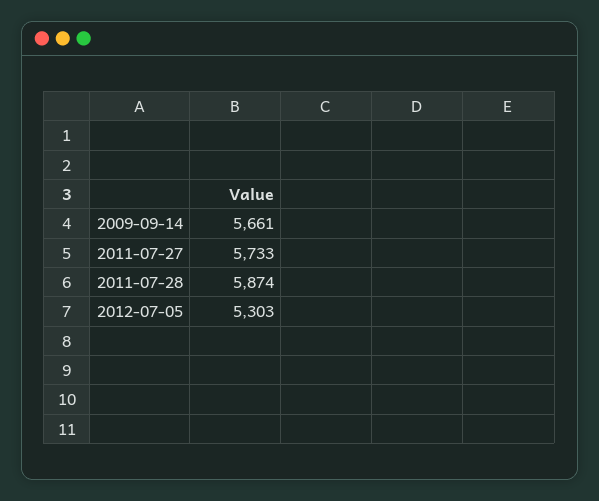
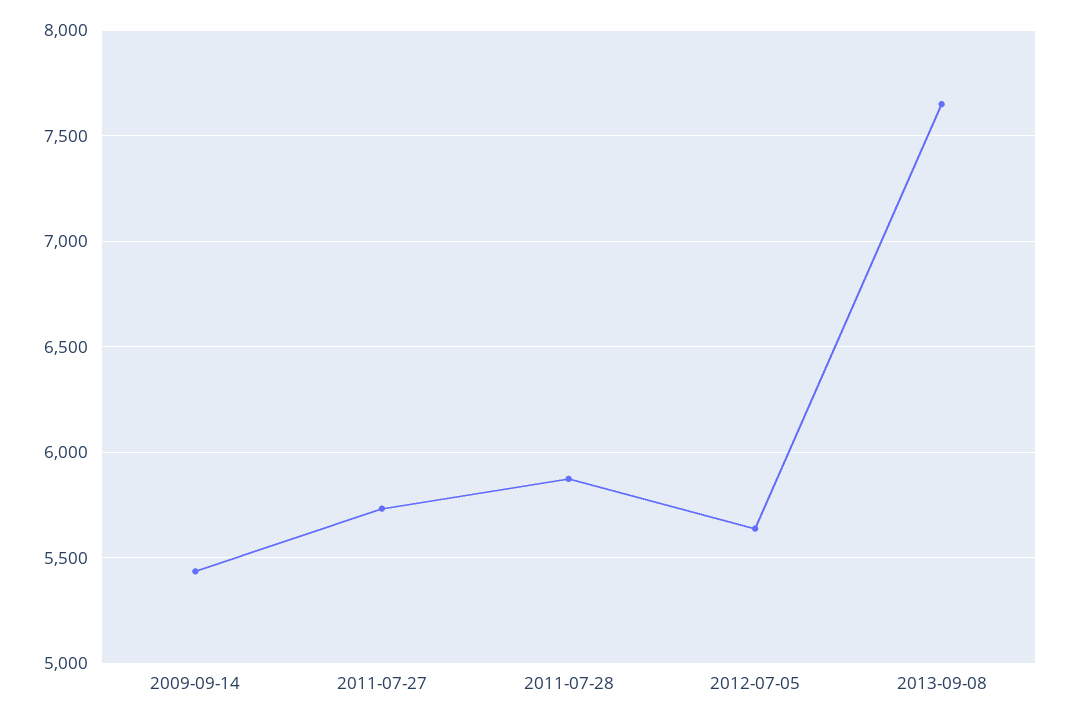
2009-09-14: 5661 -> 5450
2012-07-05: 5303 -> 5650
2013-09-08: none -> 7650

